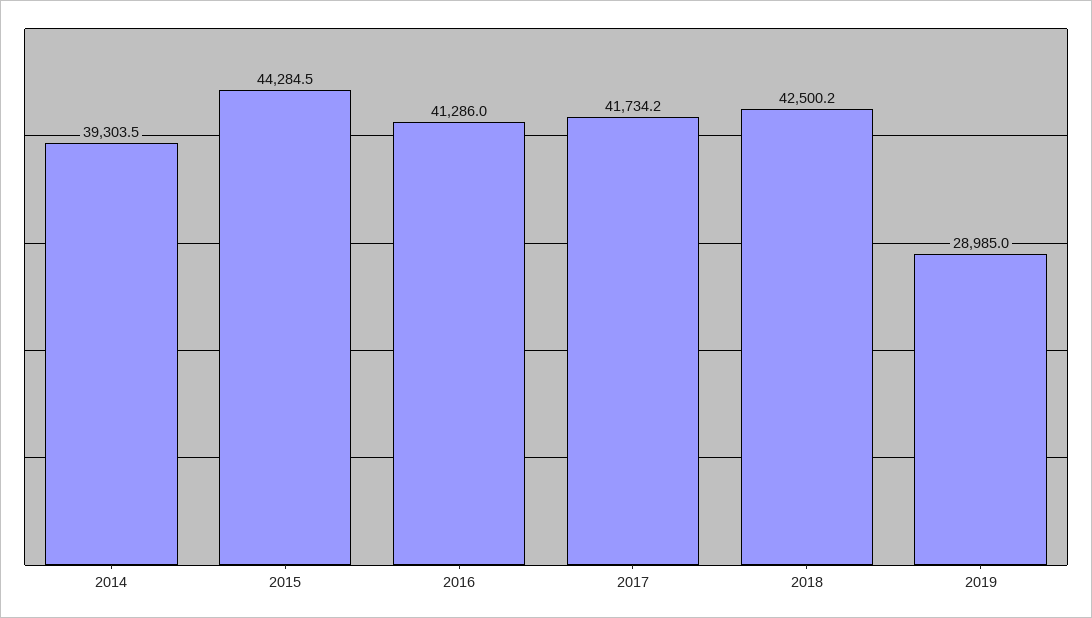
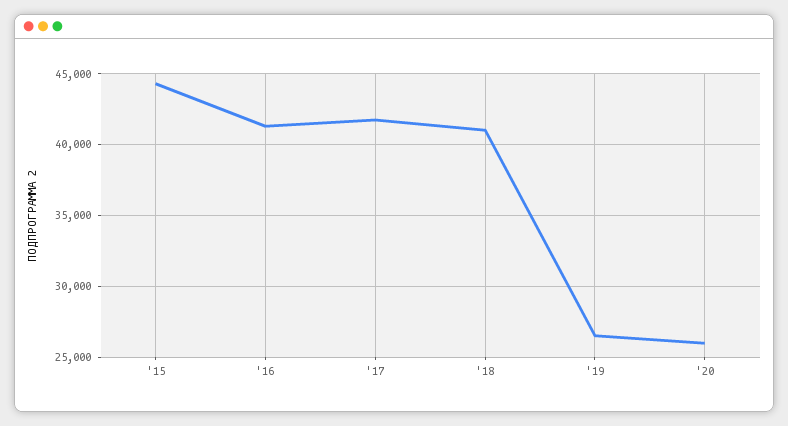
2014: 39303.5 -> none
2018: 42500.2 -> 41000
2019: 28985 -> 26500
'20: none -> 26000

